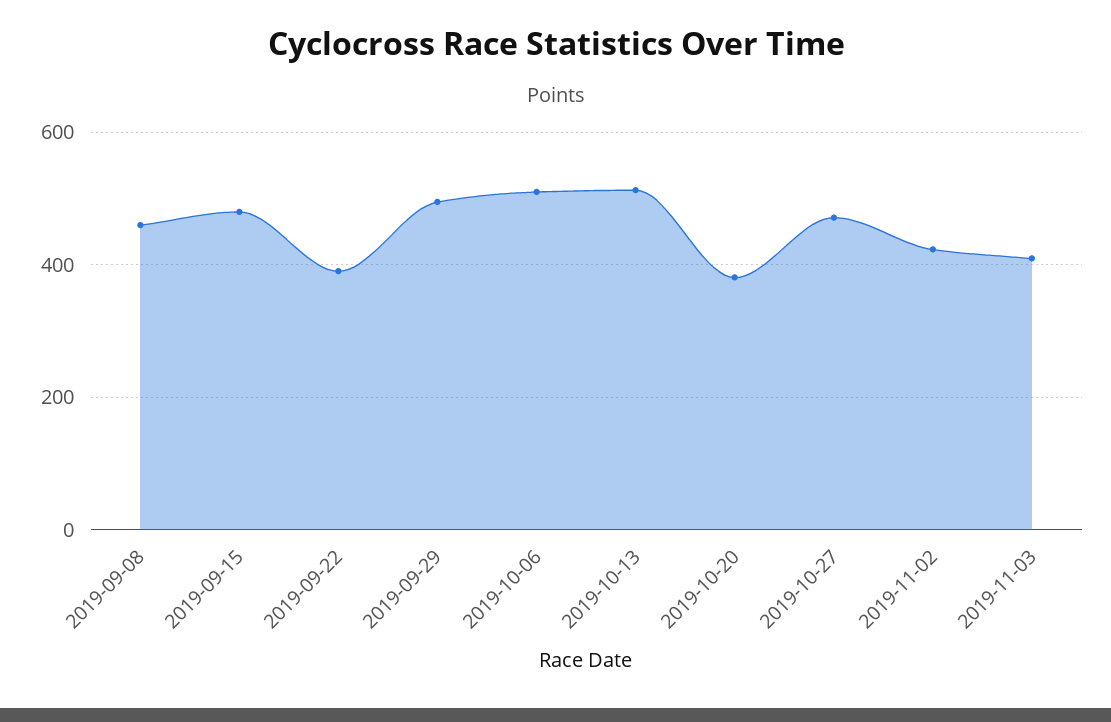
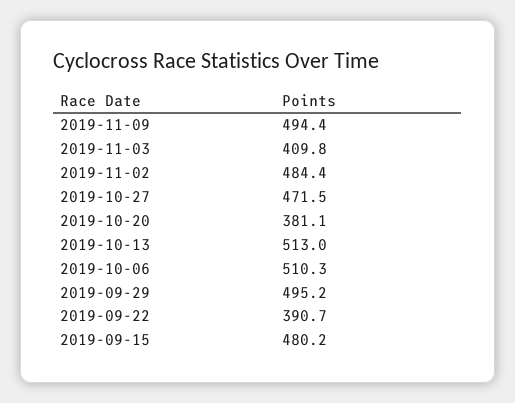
2019-09-08: 460 -> none
2019-11-02: 420 -> 484.4
2019-11-09: none -> 494.4

